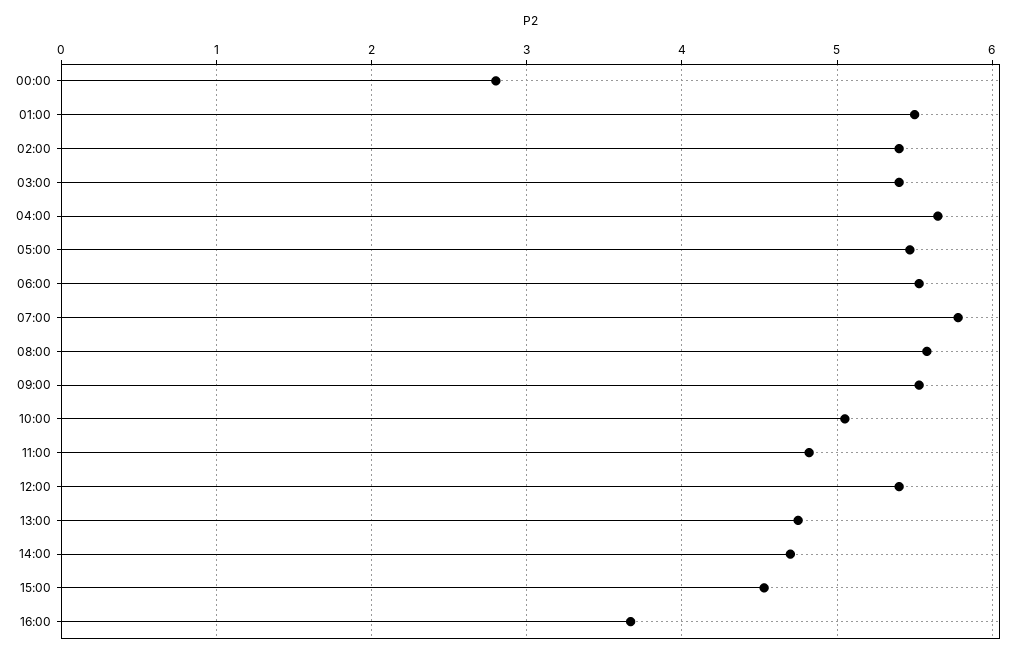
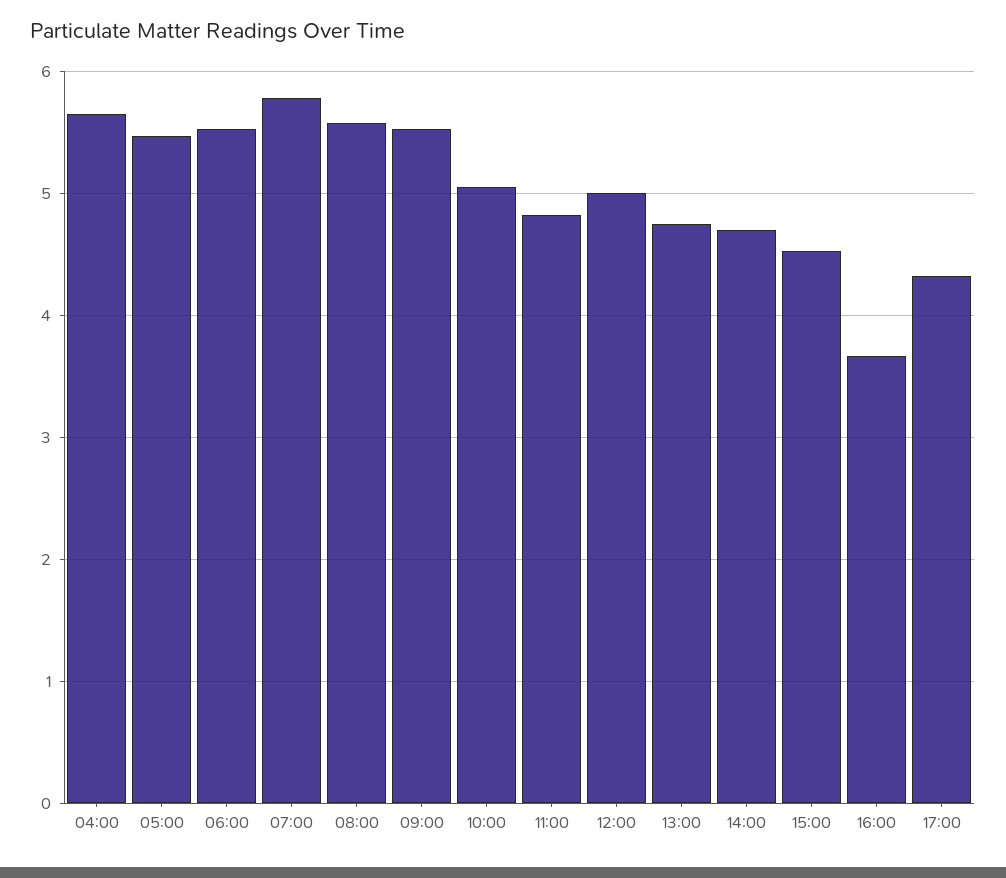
00:00: 2.8 -> none
01:00: 5.5 -> none
02:00: 5.4 -> none
03:00: 5.4 -> none
12:00: 5.4 -> 5
17:00: none -> 4.3

